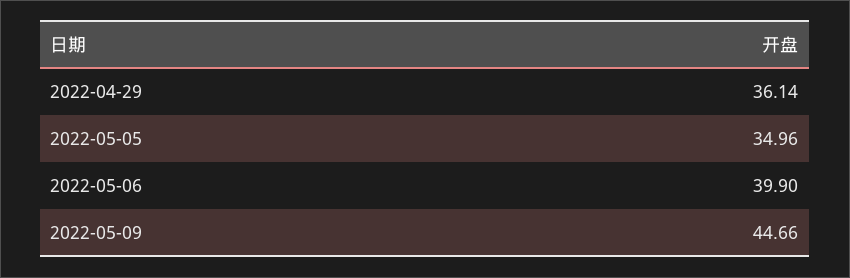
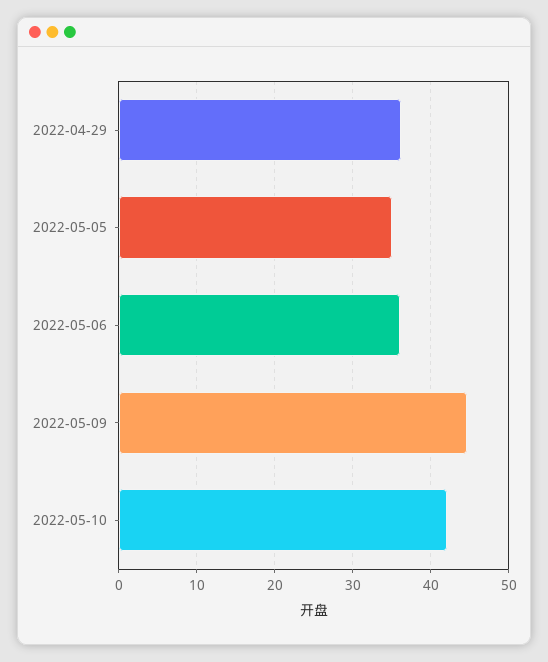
2022-05-06: 39.9 -> 36
2022-05-10: none -> 42

